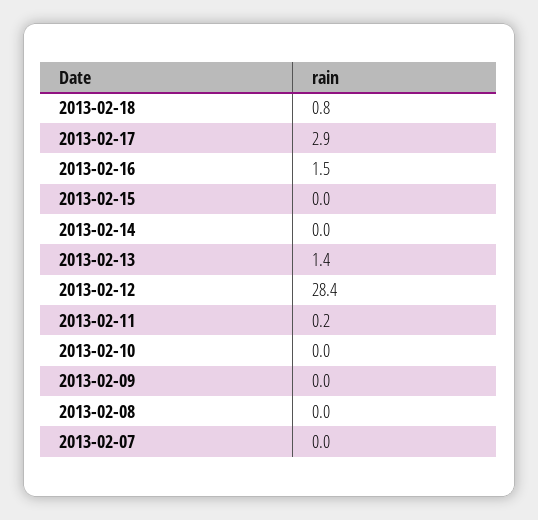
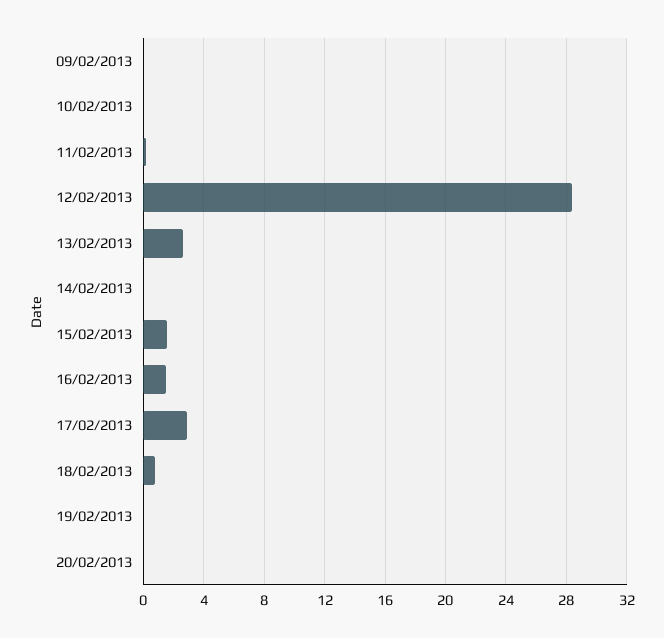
2013-02-15: 0 -> 1.5
2013-02-13: 1.4 -> 2.5
2013-02-08: 0 -> none
2013-02-07: 0 -> none
19/02/2013: none -> 0
20/02/2013: none -> 0

